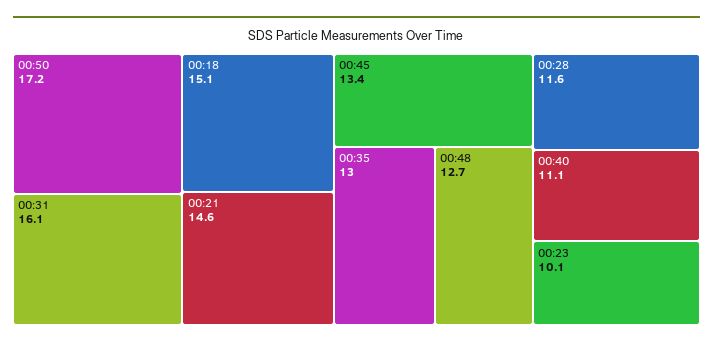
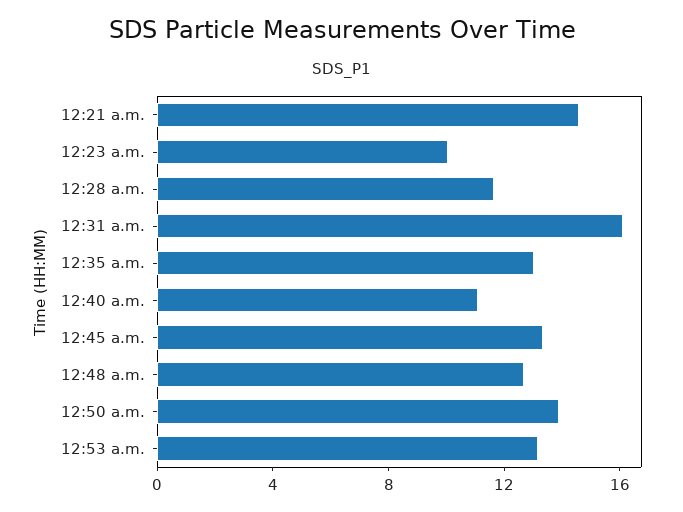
00:50: 17.2 -> 14
00:18: 15.1 -> none
12:53 a.m.: none -> 13

